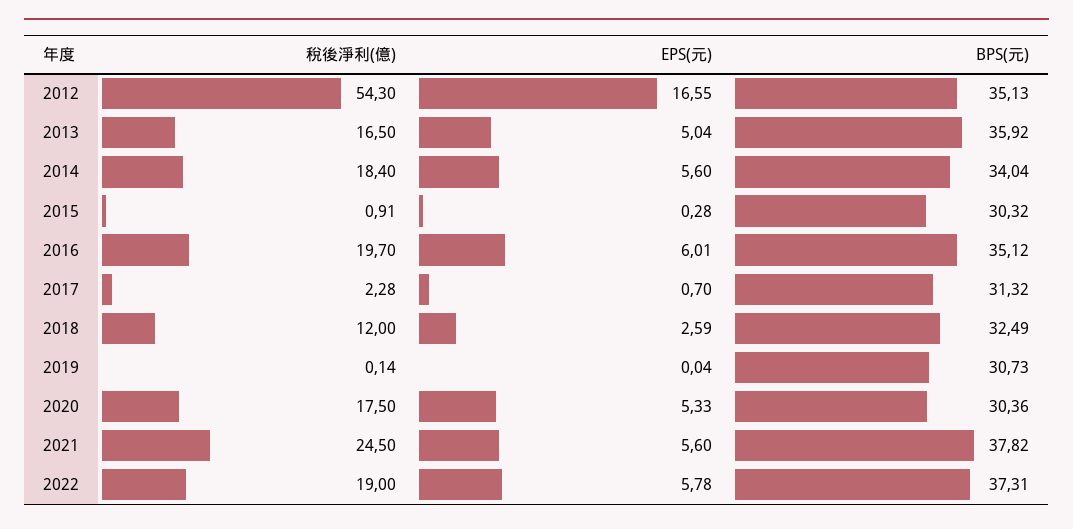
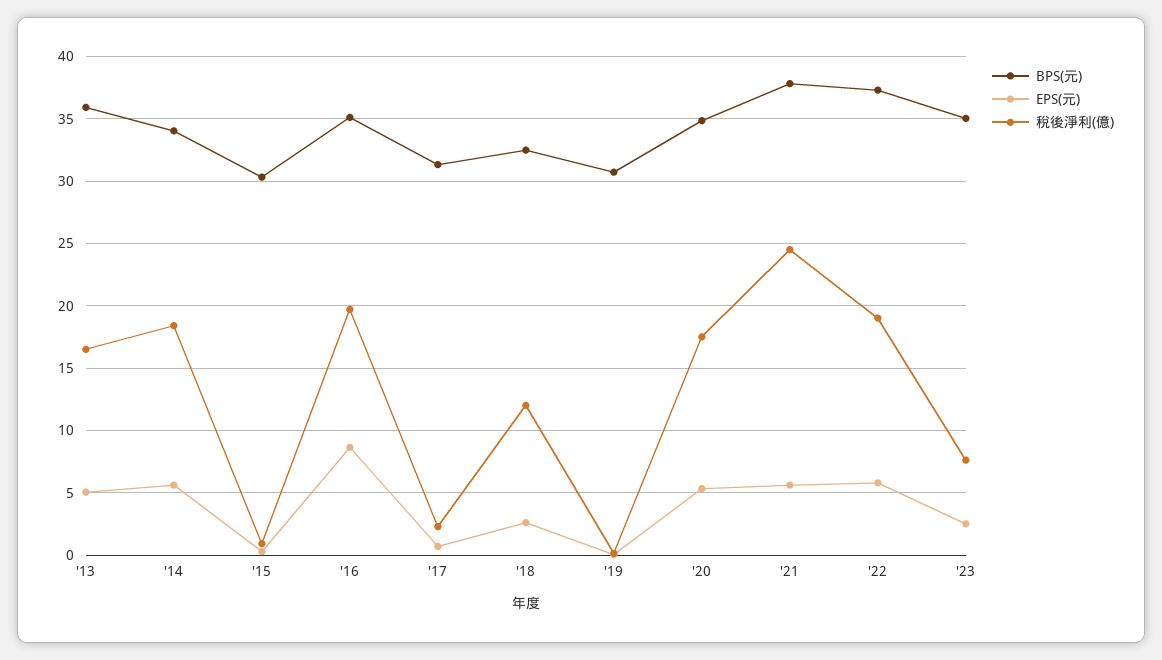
稅後淨利(億), 2012: 54.3 -> none
EPS(元), 2012: 16.55 -> none
BPS(元), 2012: 35.13 -> none
EPS(元), 2016: 6.01 -> 8.5
BPS(元), 2020: 30.36 -> 35
BPS(元), '23: none -> 35
EPS(元), '23: none -> 2.5
稅後淨利(億), '23: none -> 7.5

